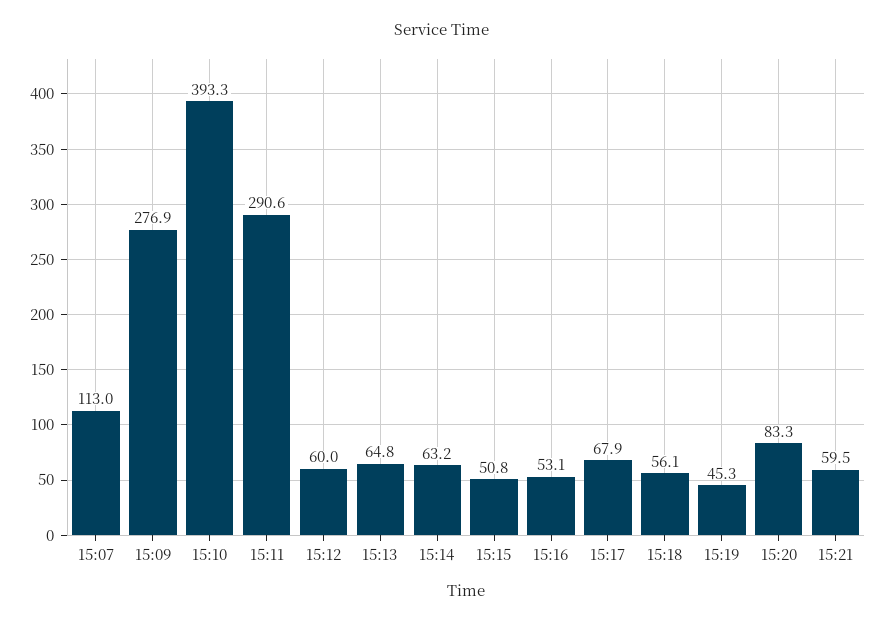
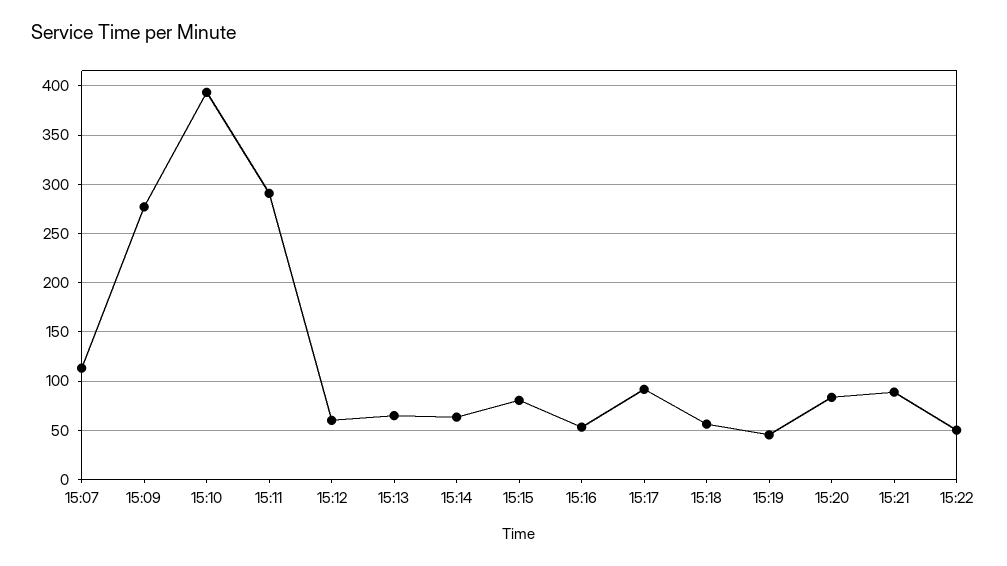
15:15: 50.8 -> 80
15:17: 67.9 -> 90
15:21: 59.5 -> 90
15:22: none -> 50

